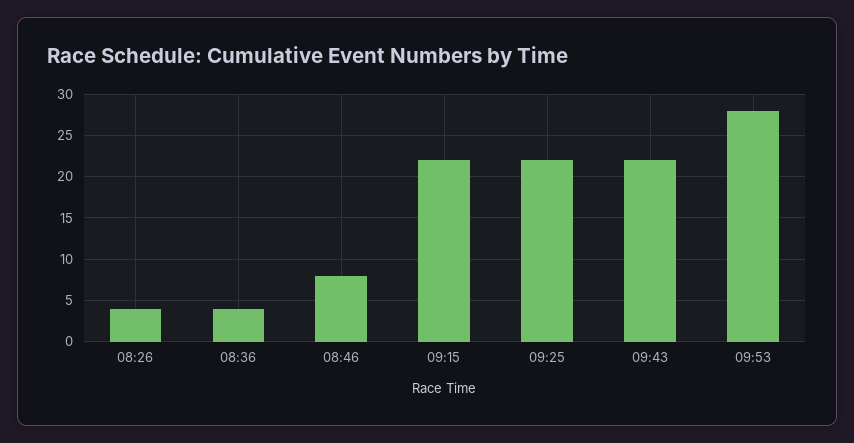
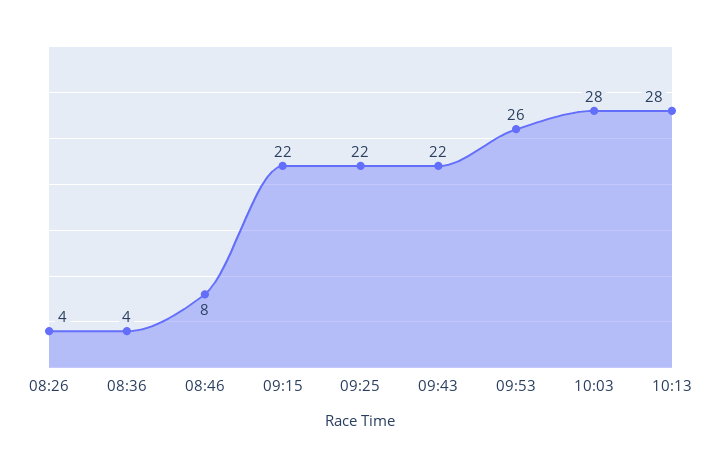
09:53: 28 -> 26
10:03: none -> 28
10:13: none -> 28

